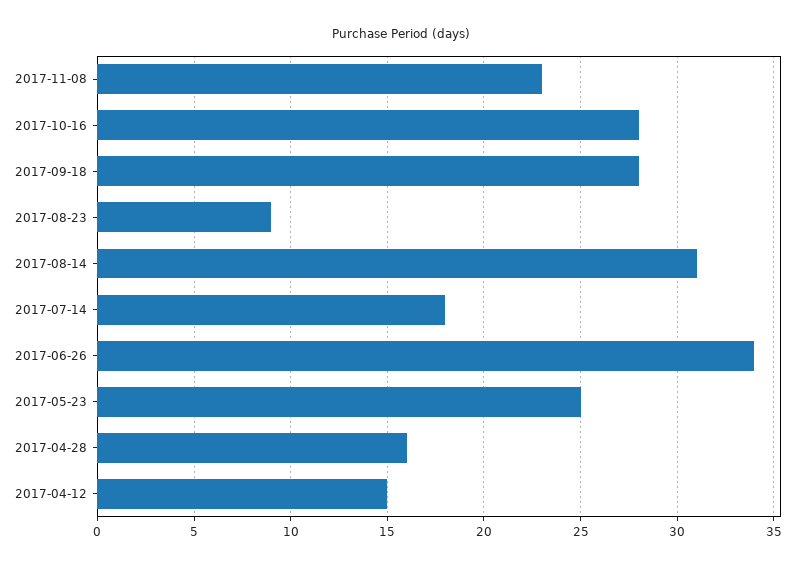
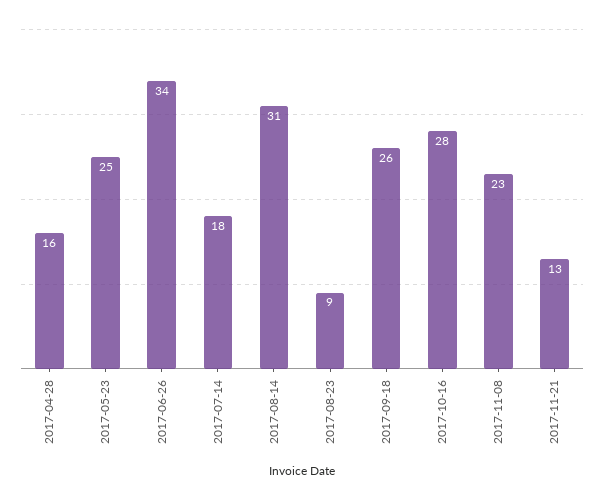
2017-09-18: 28 -> 26
2017-04-12: 15 -> none
2017-11-21: none -> 13

